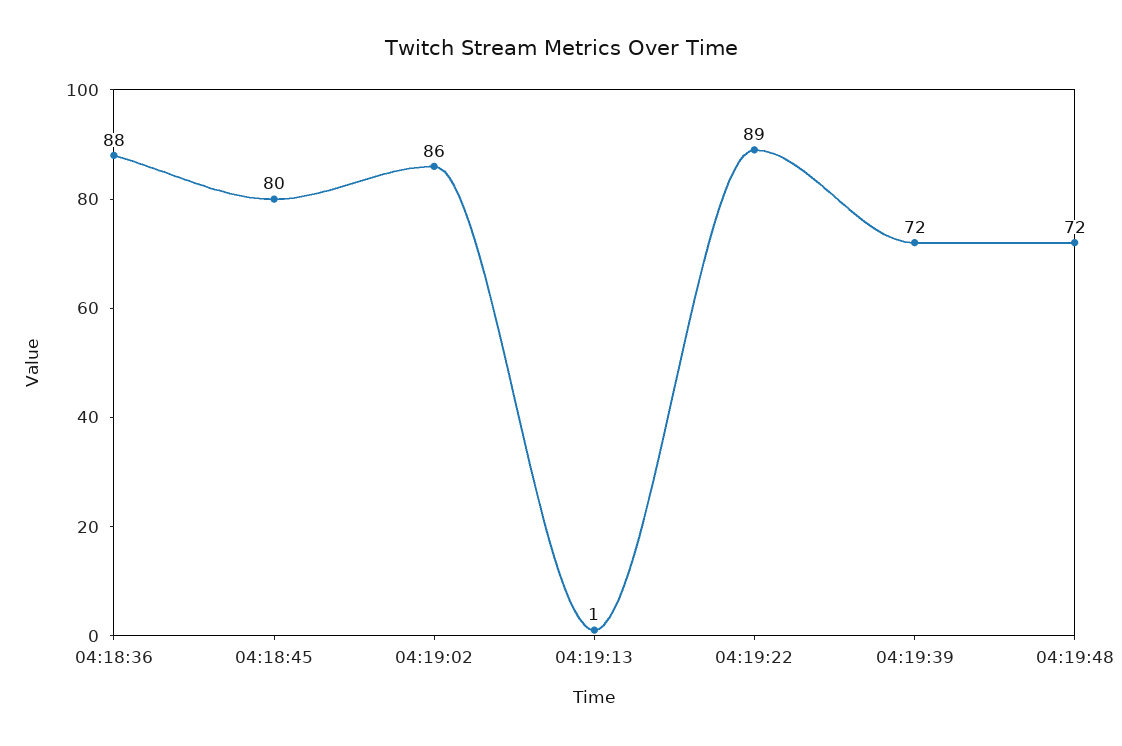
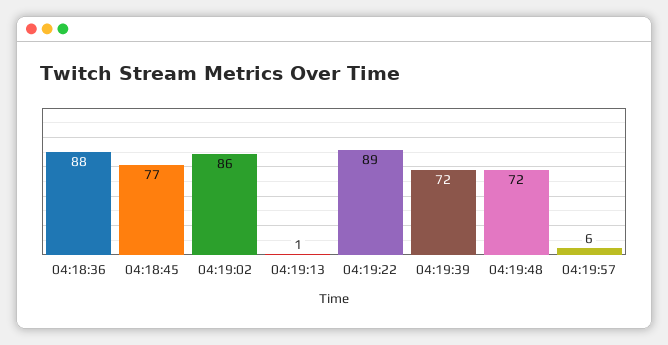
04:18:45: 80 -> 77
04:19:57: none -> 6

